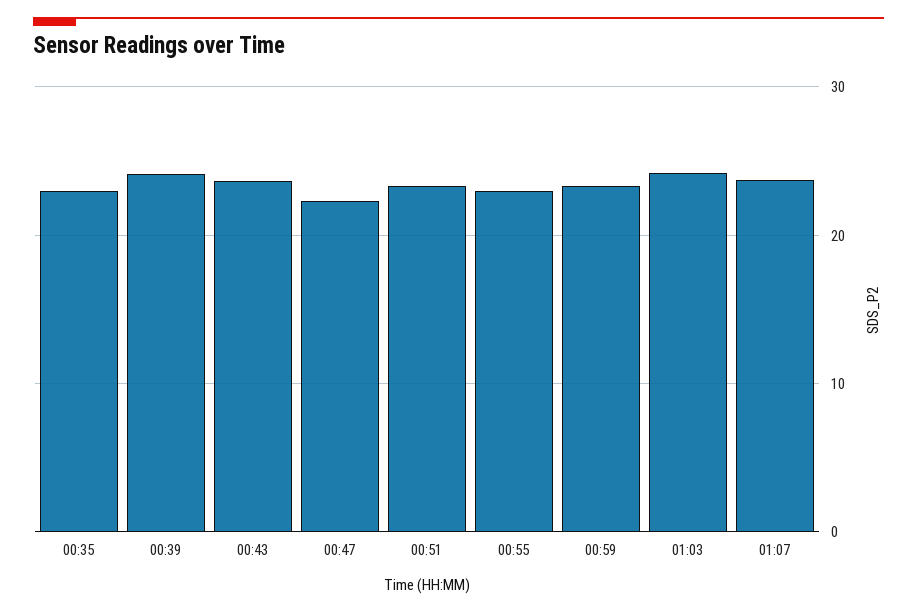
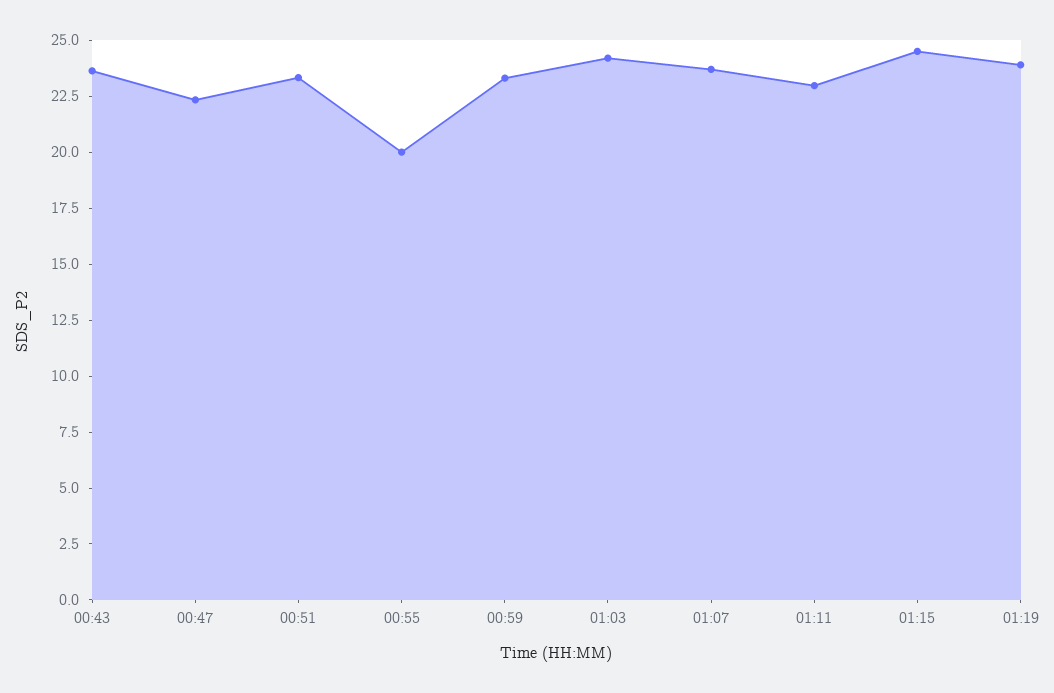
00:35: 23 -> none
00:39: 24 -> none
00:55: 23 -> 20
01:11: none -> 23
01:15: none -> 24.5
01:19: none -> 24

